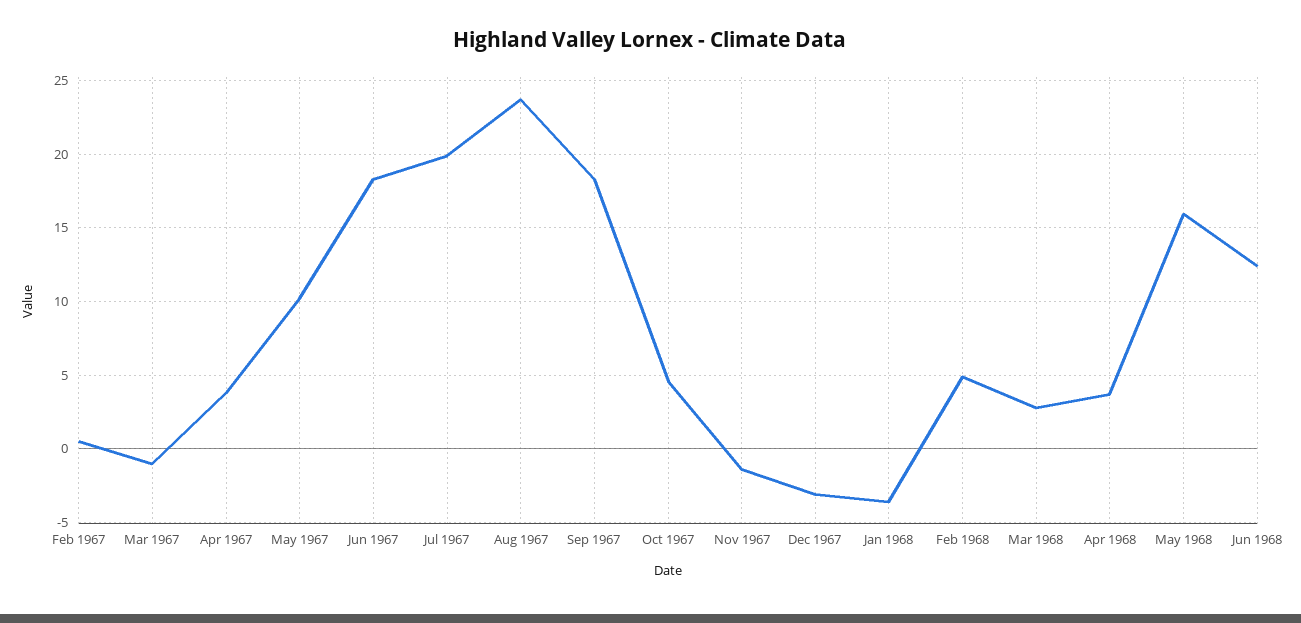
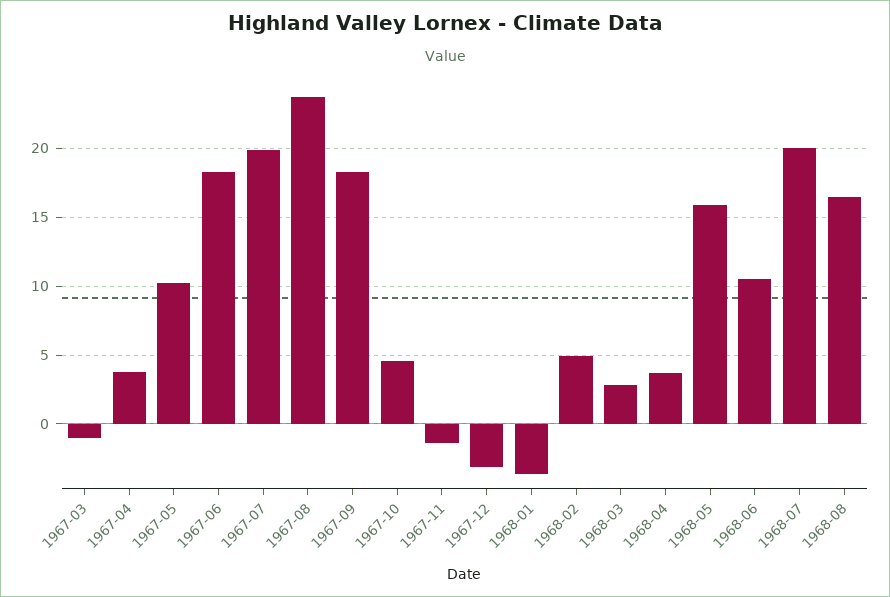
Feb 1967: 0.5 -> none
Jun 1968: 12.5 -> 10.5
1968-07: none -> 20
1968-08: none -> 16.5

